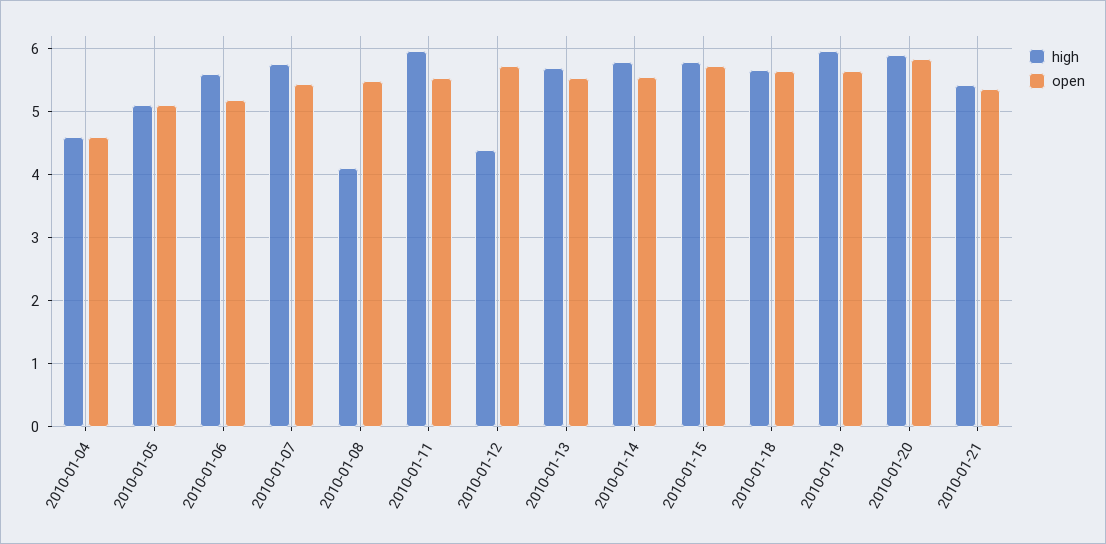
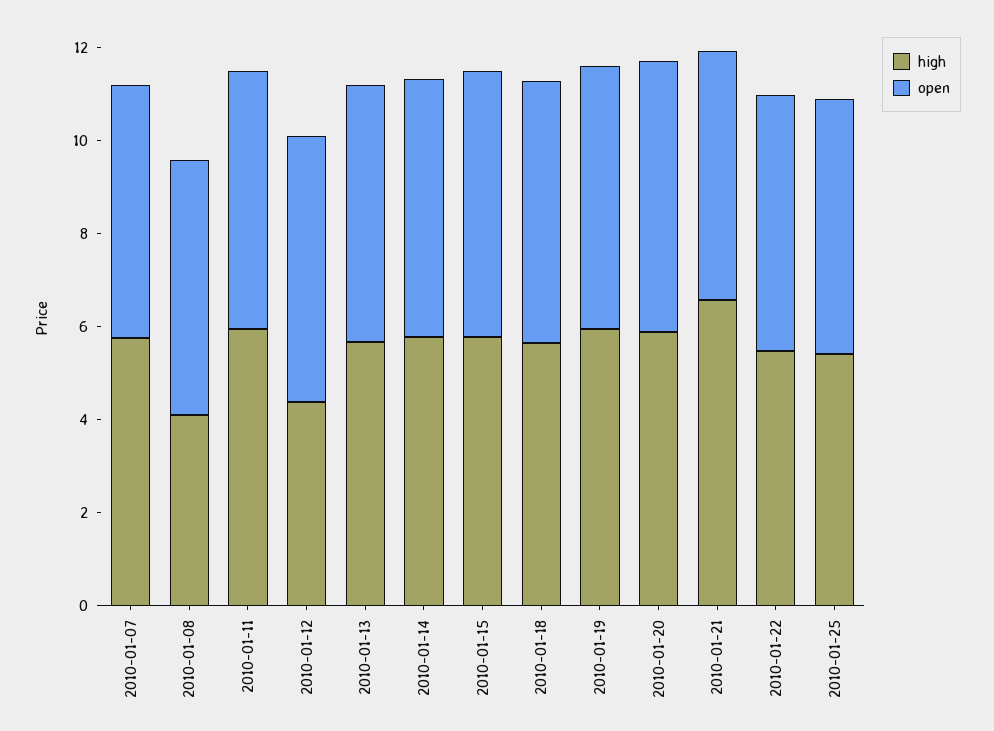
high, 2010-01-04: 4.6 -> none
open, 2010-01-04: 4.6 -> none
high, 2010-01-05: 5.1 -> none
open, 2010-01-05: 5.1 -> none
high, 2010-01-06: 5.6 -> none
open, 2010-01-06: 5.2 -> none
high, 2010-01-21: 5.4 -> 6.5
high, 2010-01-22: none -> 5.5
open, 2010-01-22: none -> 5.5
high, 2010-01-25: none -> 5.5
open, 2010-01-25: none -> 5.5

